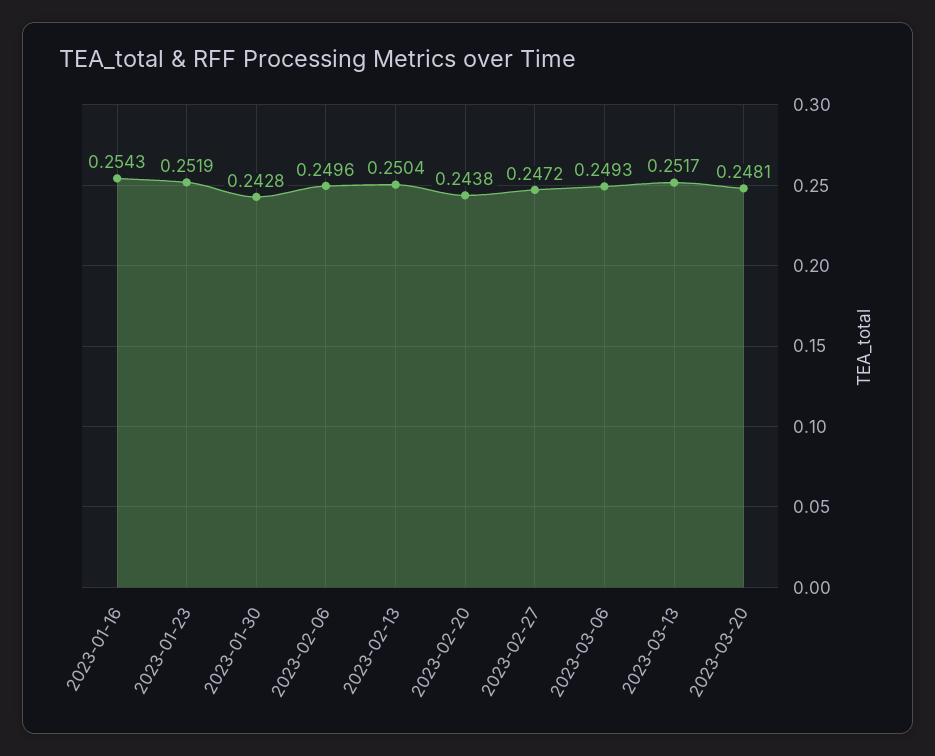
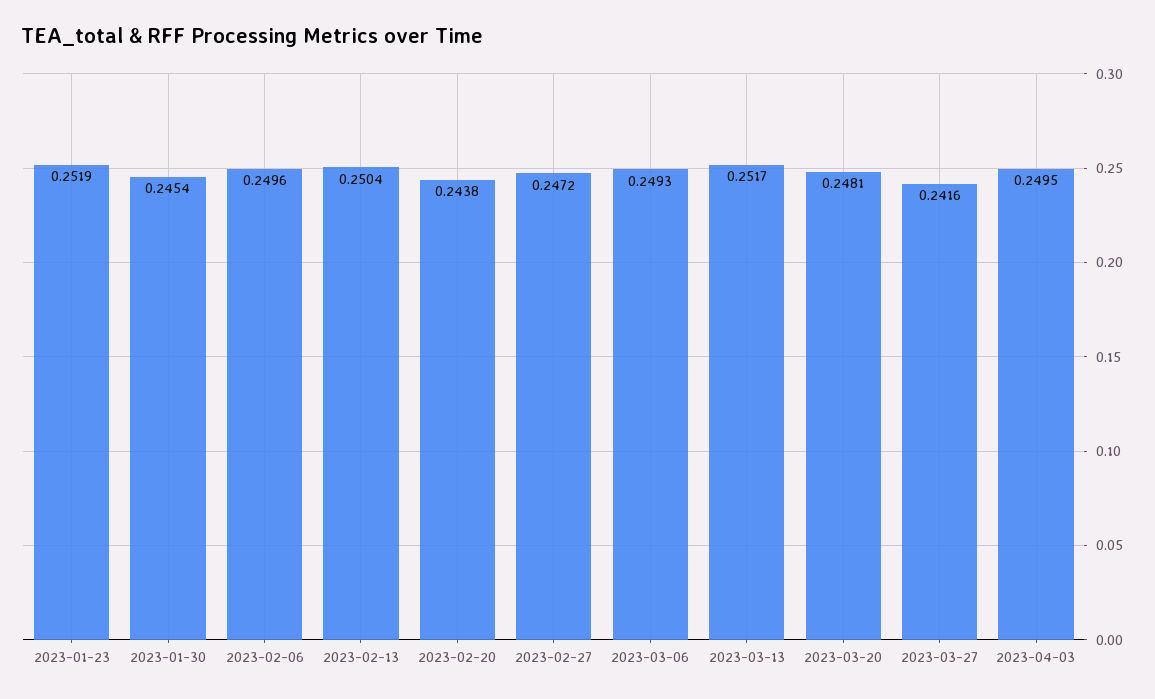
2023-01-16: 0.2543 -> none
2023-01-30: 0.2428 -> 0.2454
2023-03-27: none -> 0.2416
2023-04-03: none -> 0.2495

